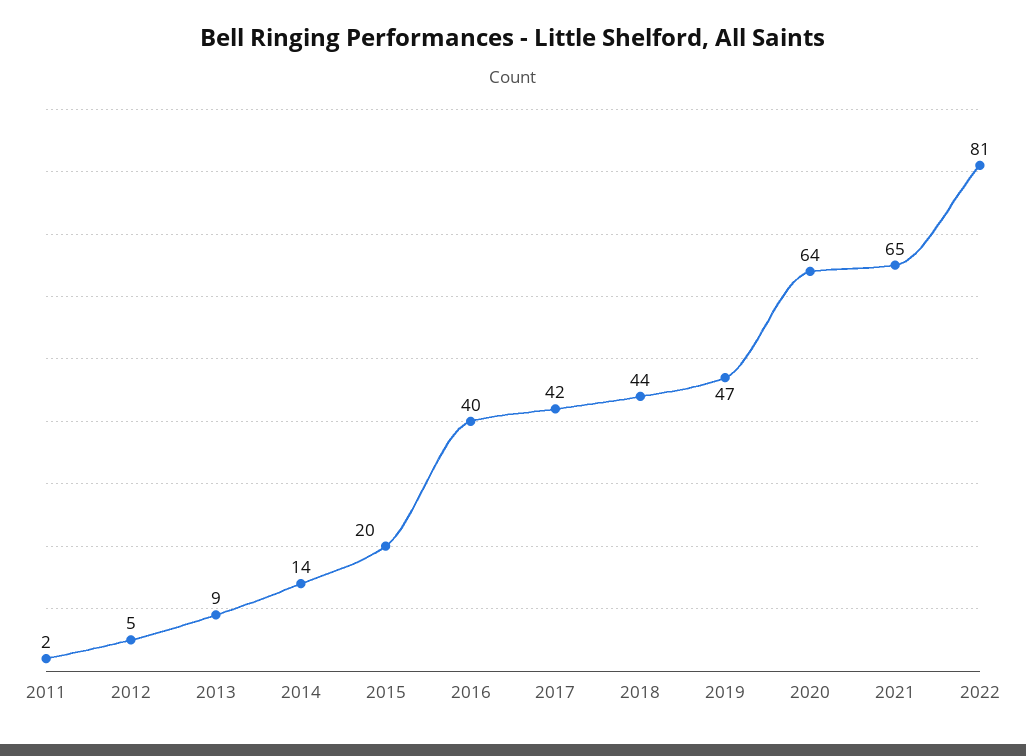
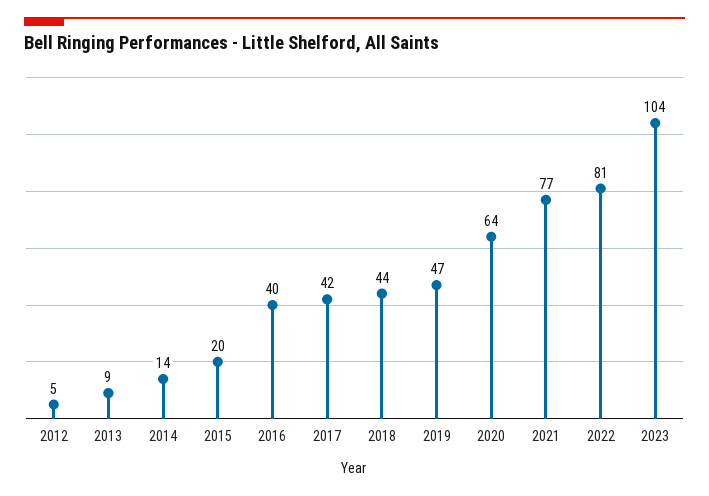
2011: 2 -> none
2021: 65 -> 77
2023: none -> 104

